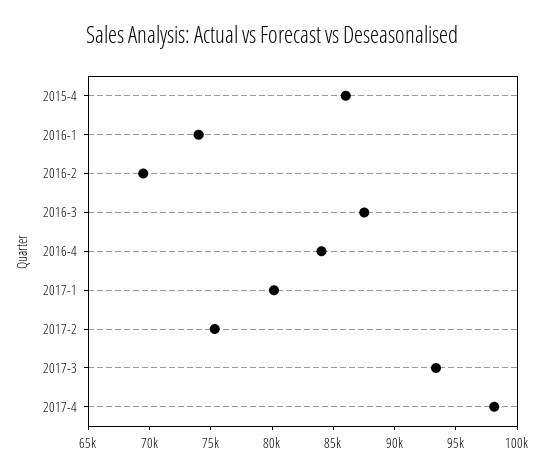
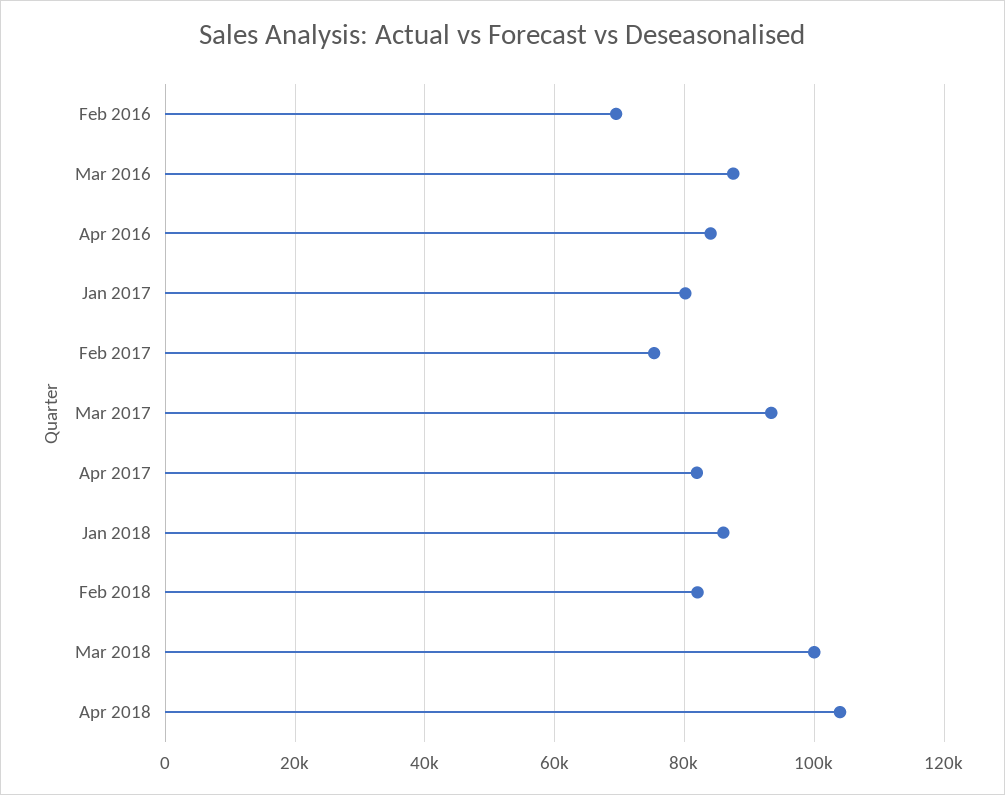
2015-4: 86000 -> none
2016-1: 74000 -> none
2017-4: 98000 -> 82000
Jan 2018: none -> 86000
Feb 2018: none -> 82000
Mar 2018: none -> 100000
Apr 2018: none -> 104000

